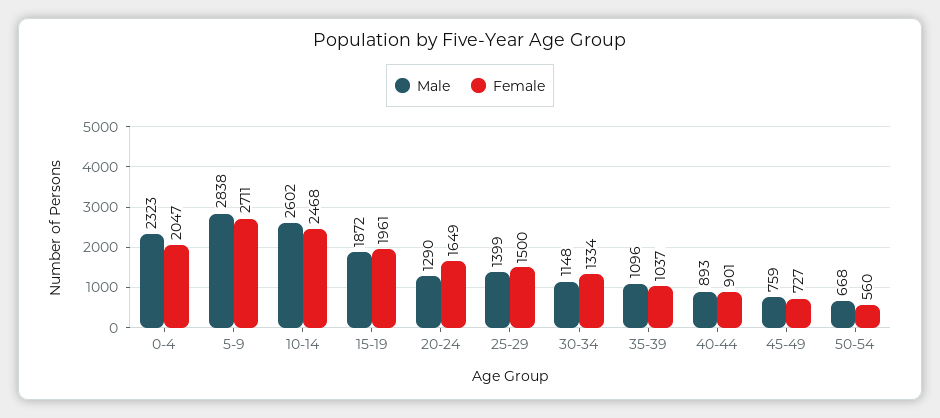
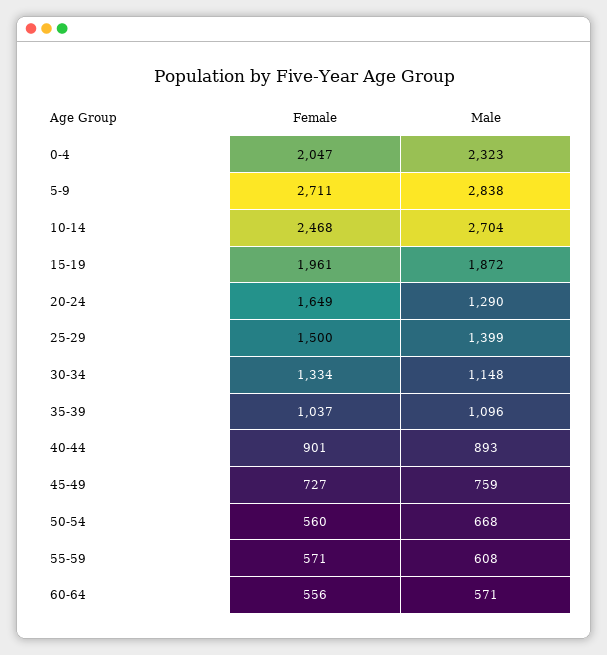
Male, 10-14: 2602 -> 2704
Female, 55-59: none -> 571
Male, 55-59: none -> 608
Female, 60-64: none -> 556
Male, 60-64: none -> 571

